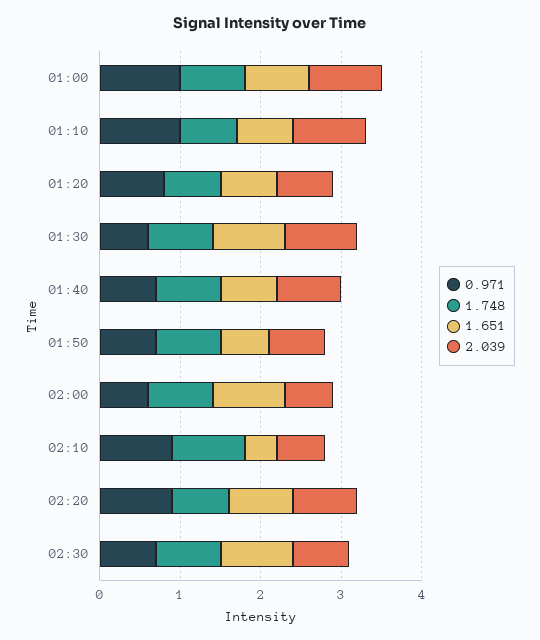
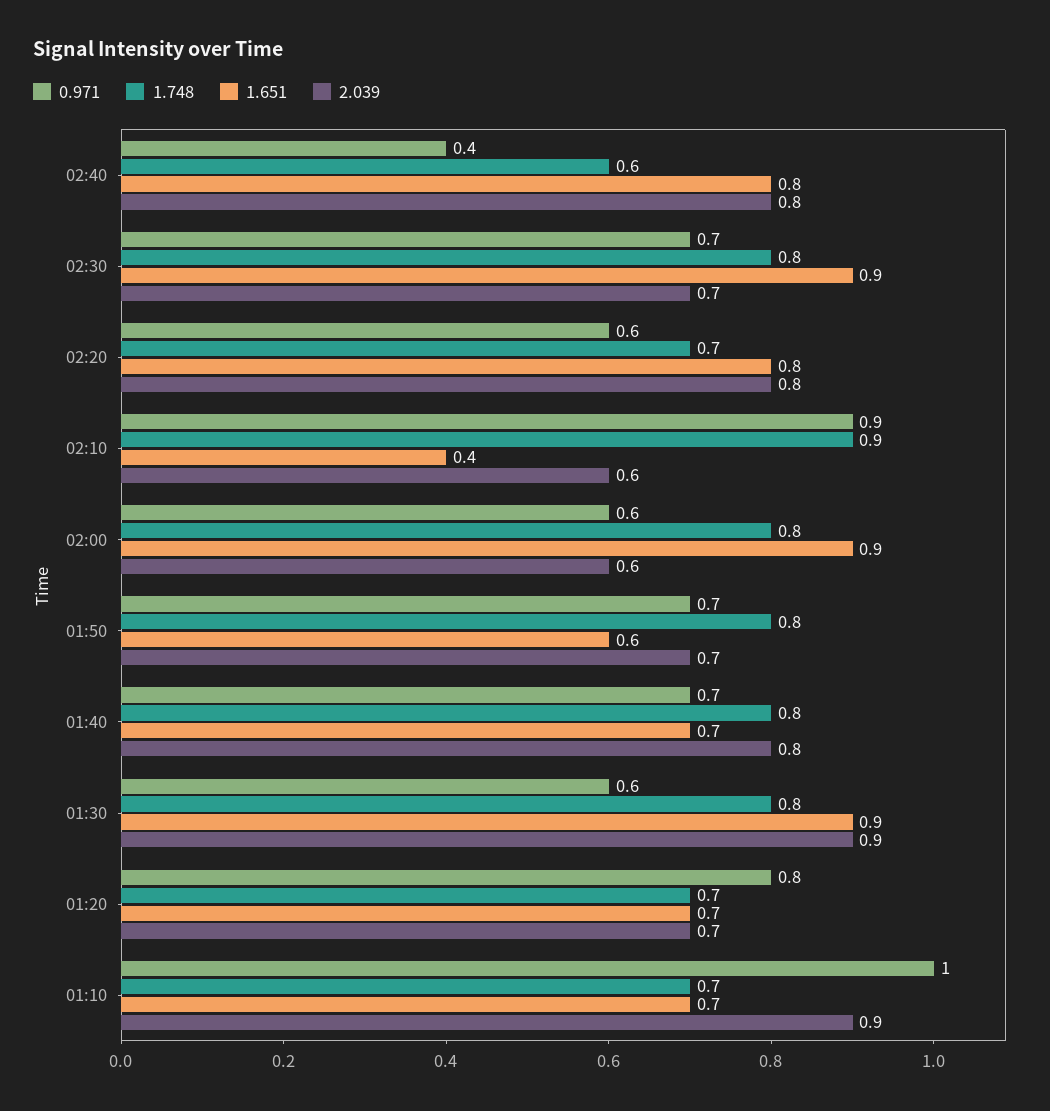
0.971, 01:00: 1 -> none
1.748, 01:00: 0.8 -> none
1.651, 01:00: 0.8 -> none
2.039, 01:00: 0.9 -> none
0.971, 02:20: 0.9 -> 0.6
0.971, 02:40: none -> 0.4
1.748, 02:40: none -> 0.6
1.651, 02:40: none -> 0.8
2.039, 02:40: none -> 0.8

